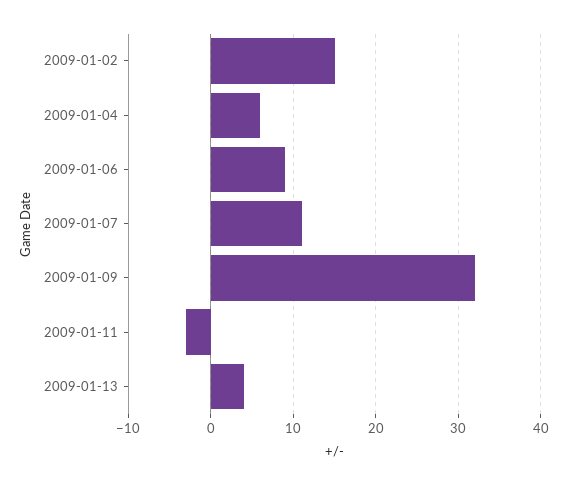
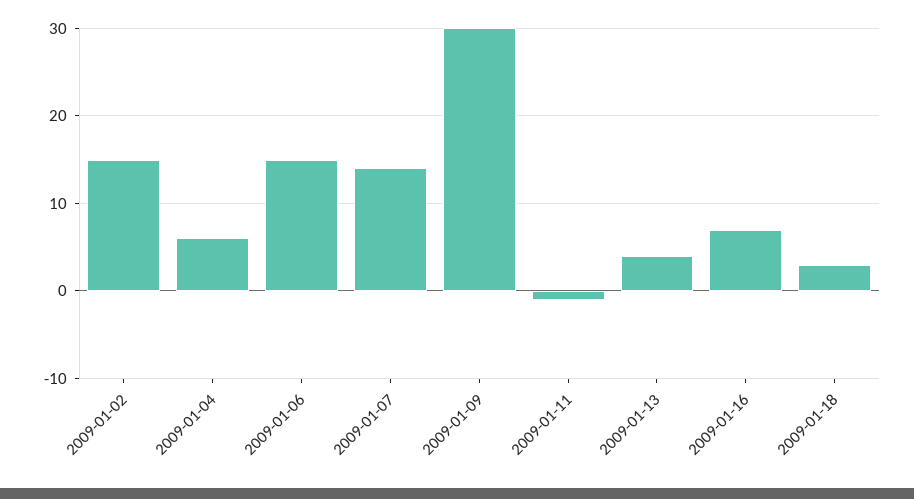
2009-01-06: 9 -> 15
2009-01-07: 11 -> 14
2009-01-09: 32 -> 30
2009-01-11: -3 -> -1
2009-01-16: none -> 7
2009-01-18: none -> 3

